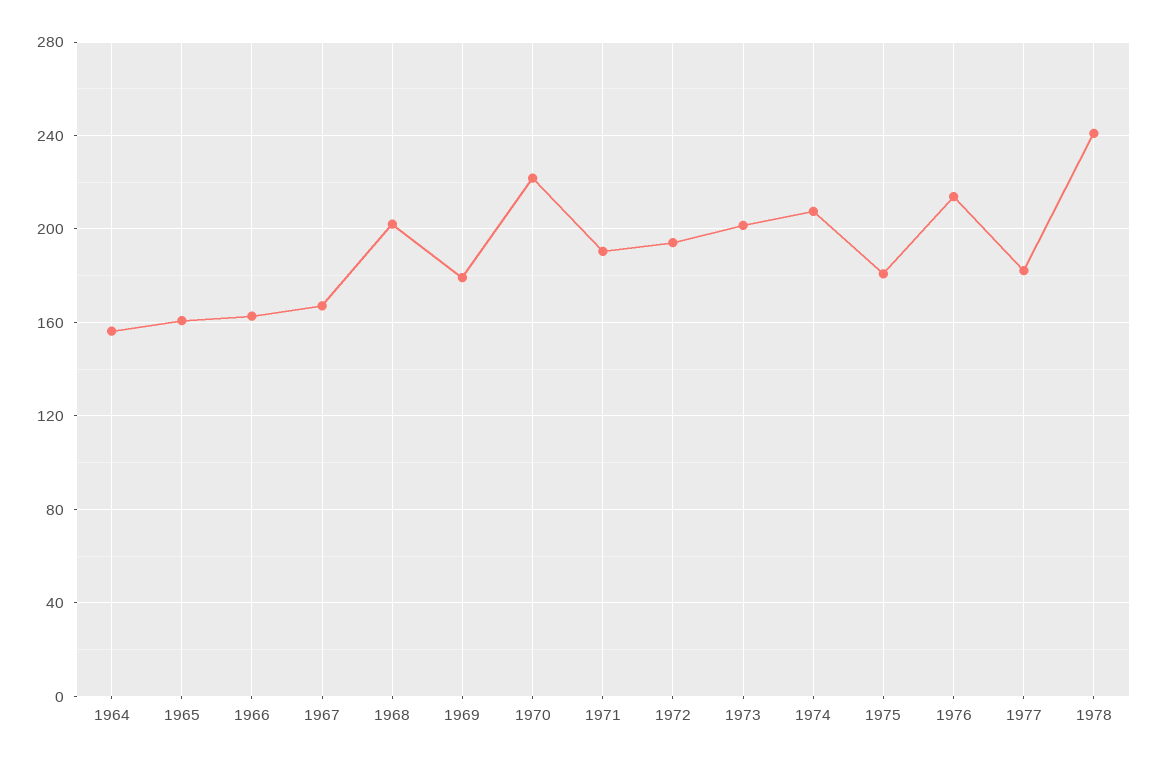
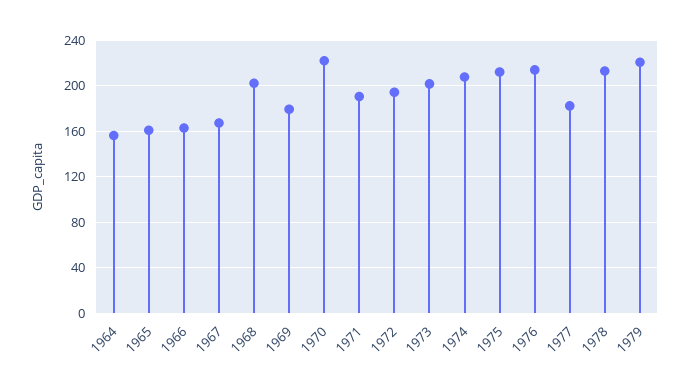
1975: 180 -> 210
1978: 240 -> 210
1979: none -> 220

